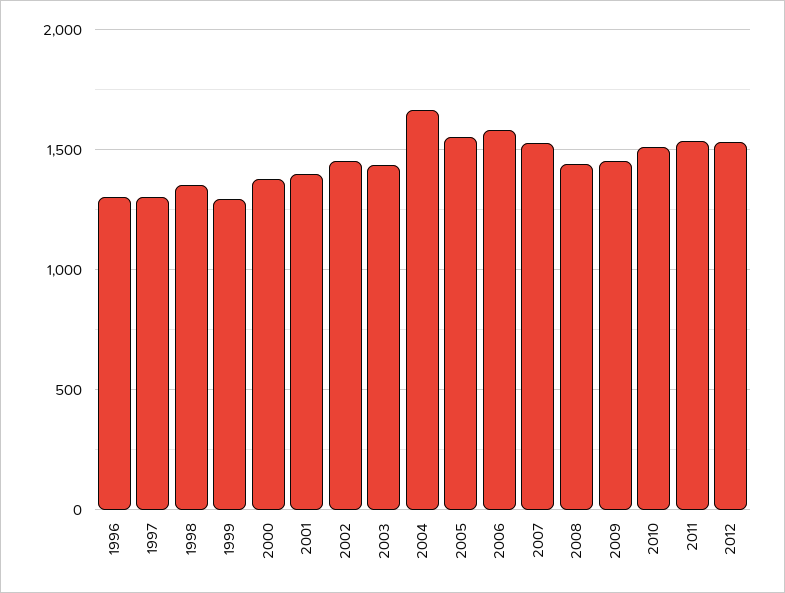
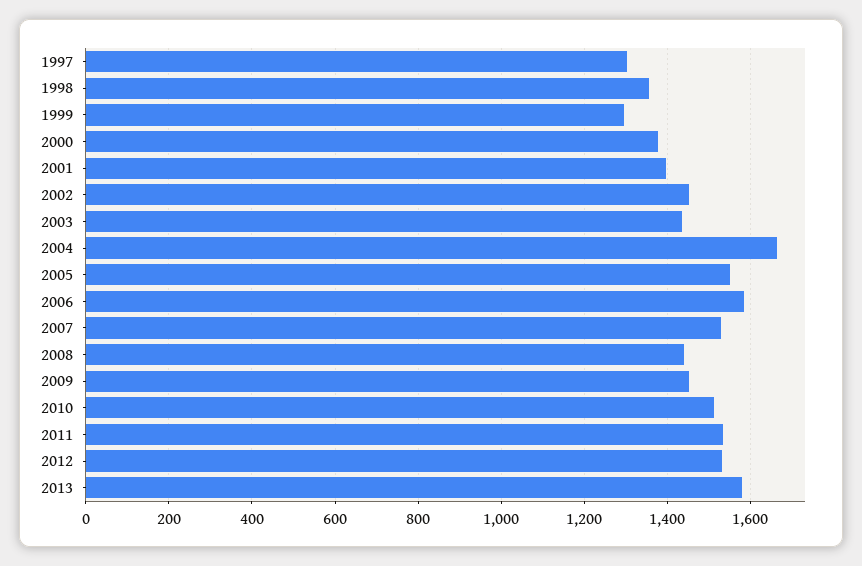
1996: 1300 -> none
2013: none -> 1580

